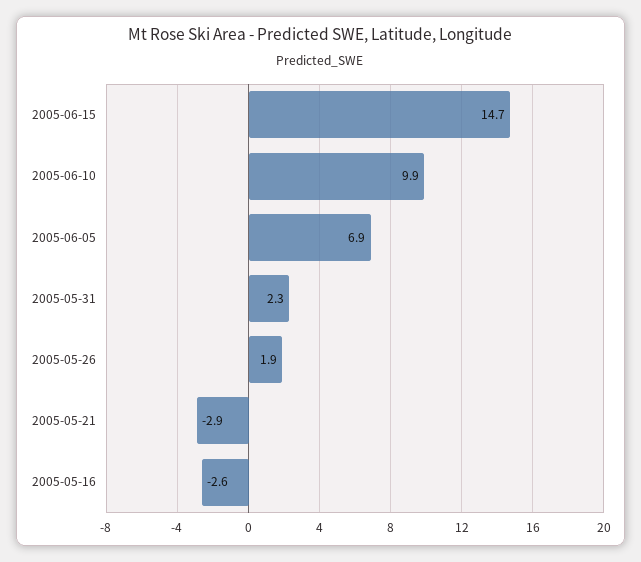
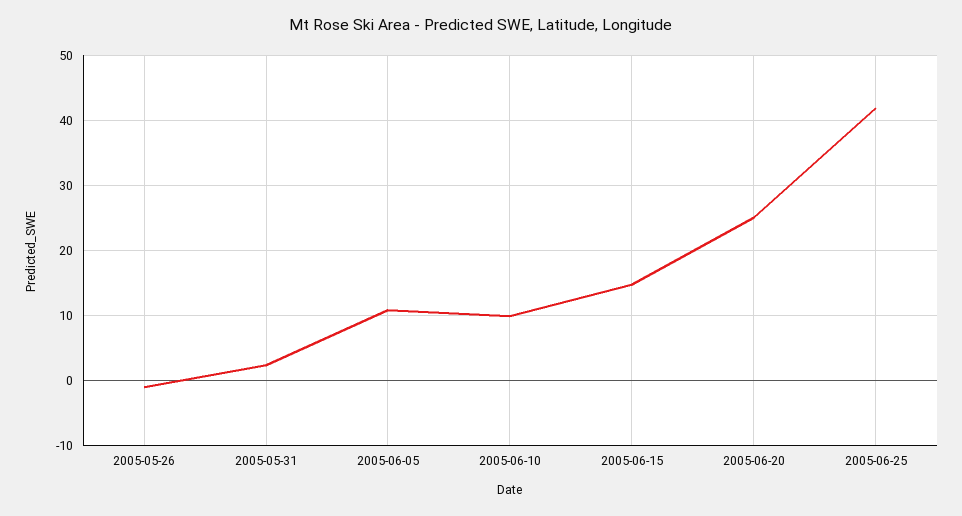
2005-06-05: 6.9 -> 11
2005-05-26: 1.9 -> -1
2005-05-21: -2.9 -> none
2005-05-16: -2.6 -> none
2005-06-20: none -> 25
2005-06-25: none -> 42

